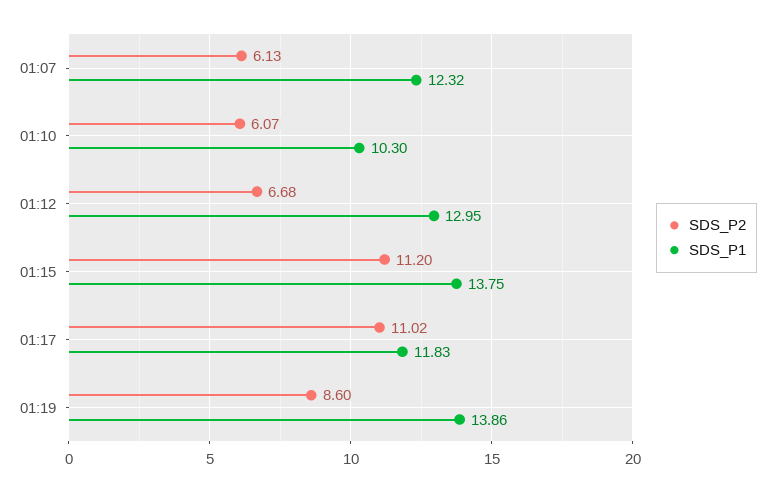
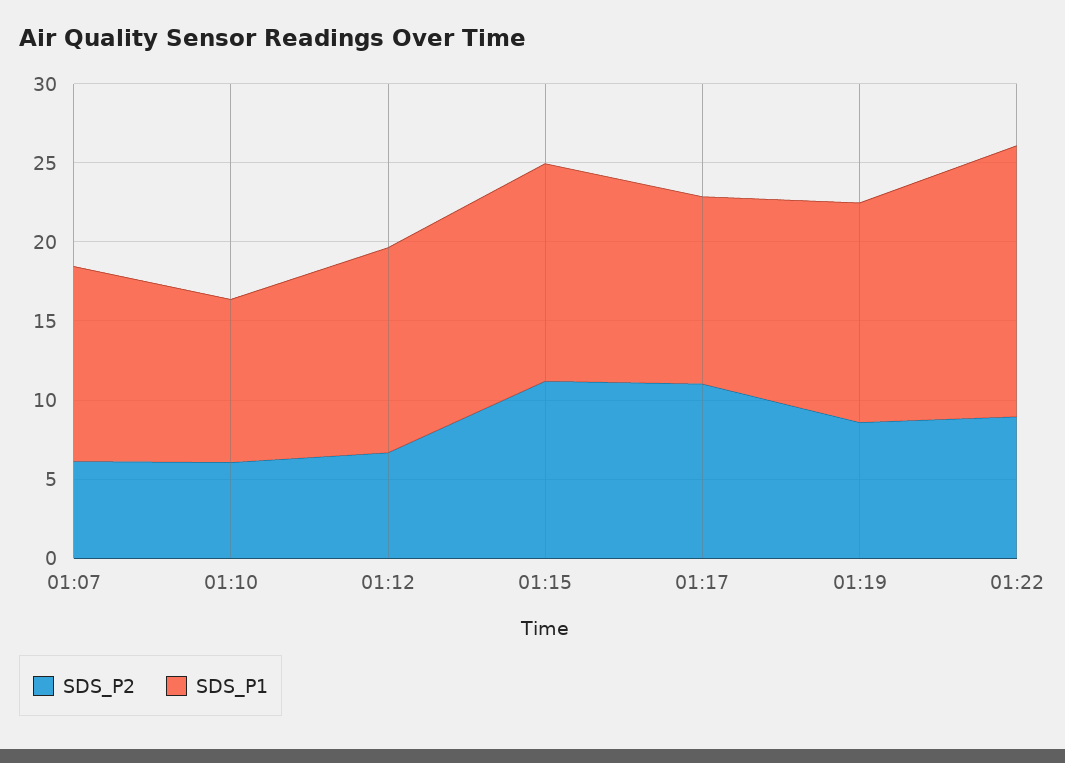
SDS_P2, 01:22: none -> 9
SDS_P1, 01:22: none -> 17

